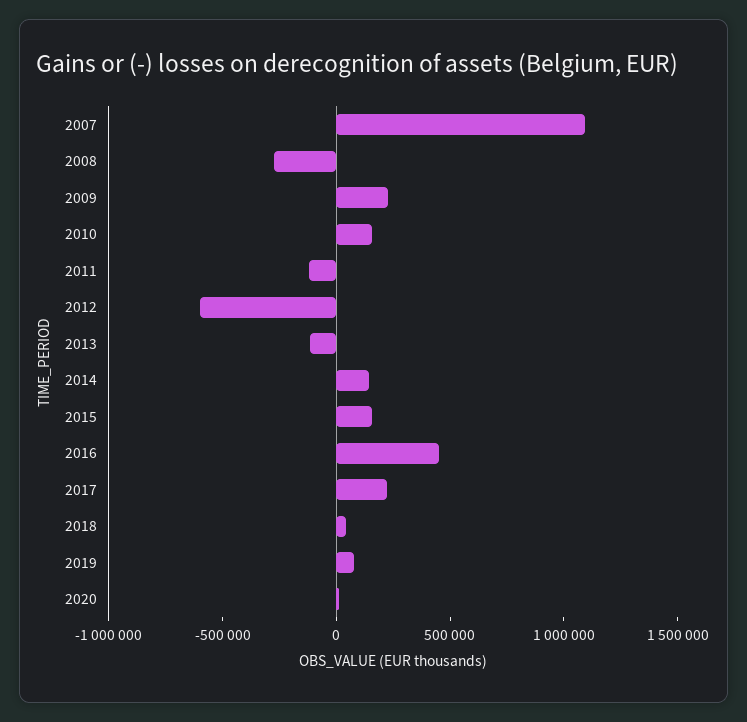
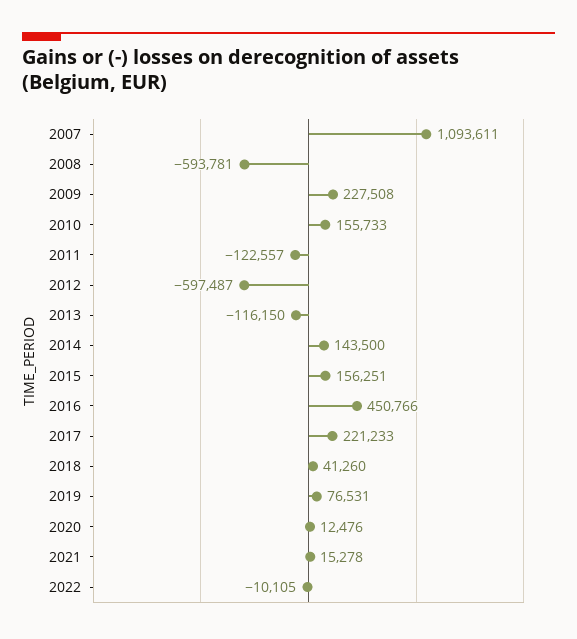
2008: -300000 -> -593781
2021: none -> 15278
2022: none -> -10105

